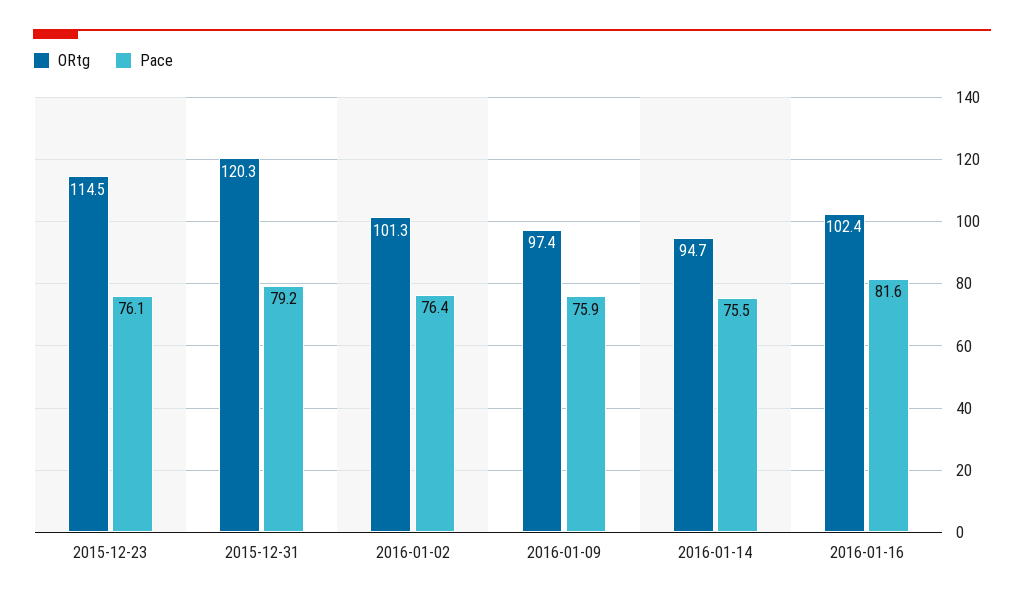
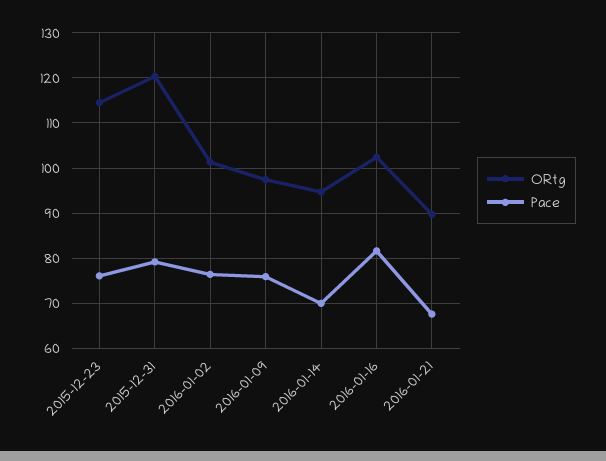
Pace, 2016-01-14: 75.5 -> 70
ORtg, 2016-01-21: none -> 90
Pace, 2016-01-21: none -> 68

